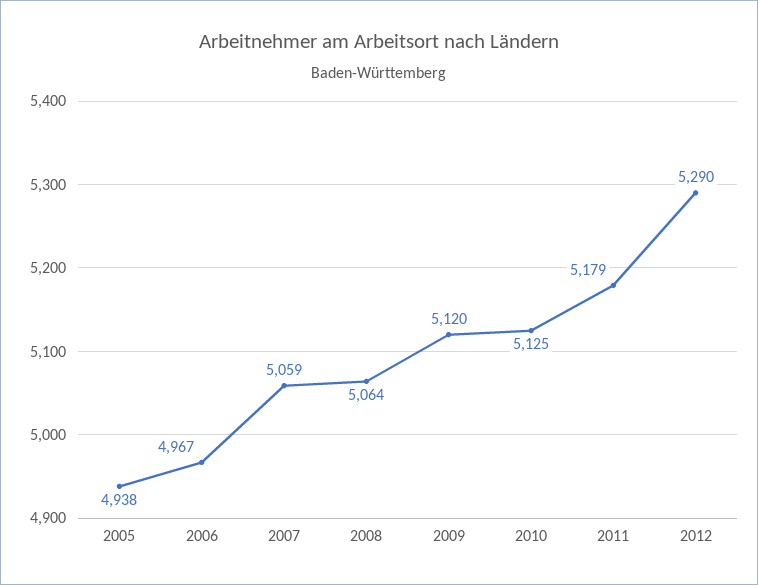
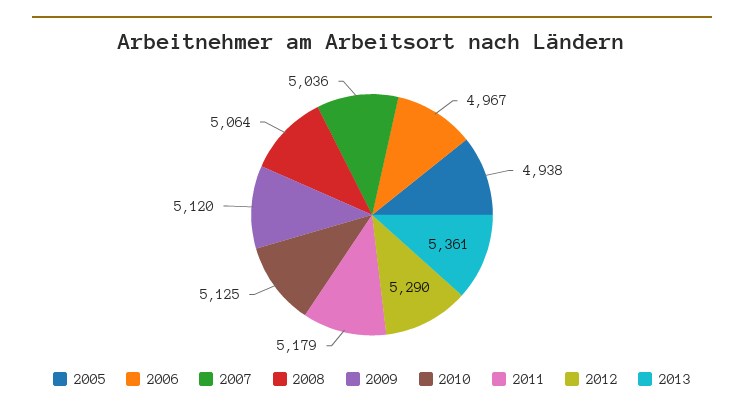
2007: 5059 -> 5036
2013: none -> 5361

